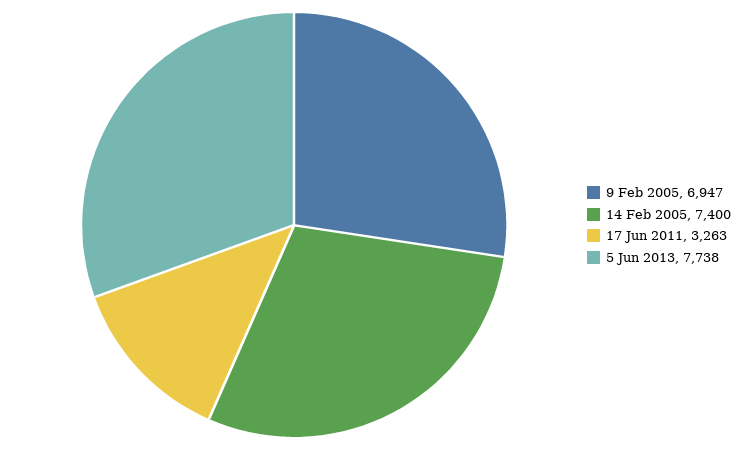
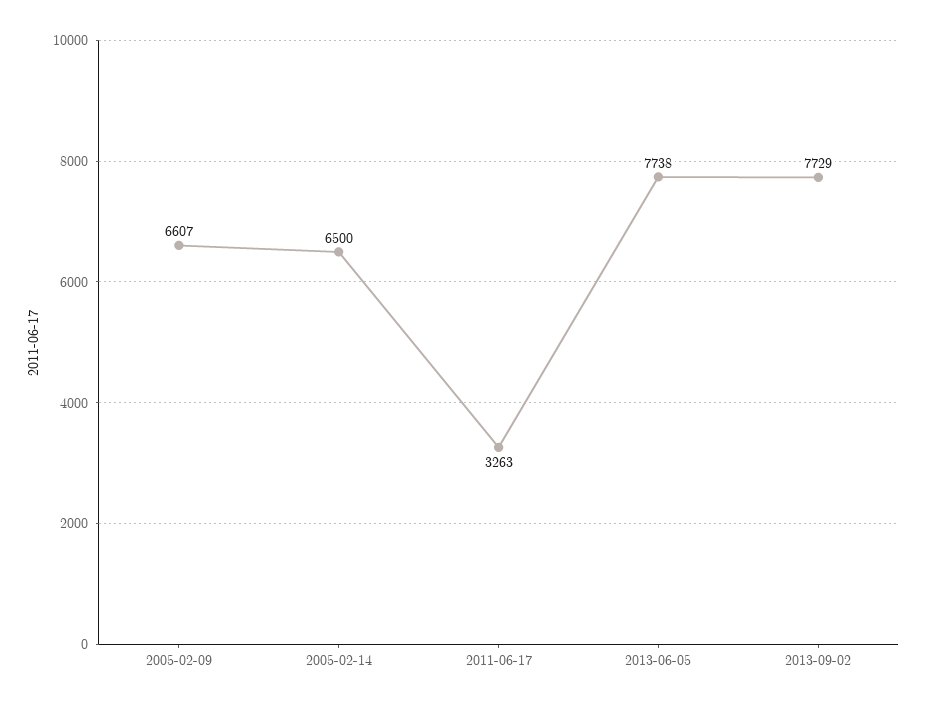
9 Feb 2005: 6947 -> 6607
14 Feb 2005: 7400 -> 6500
2013-09-02: none -> 7729

